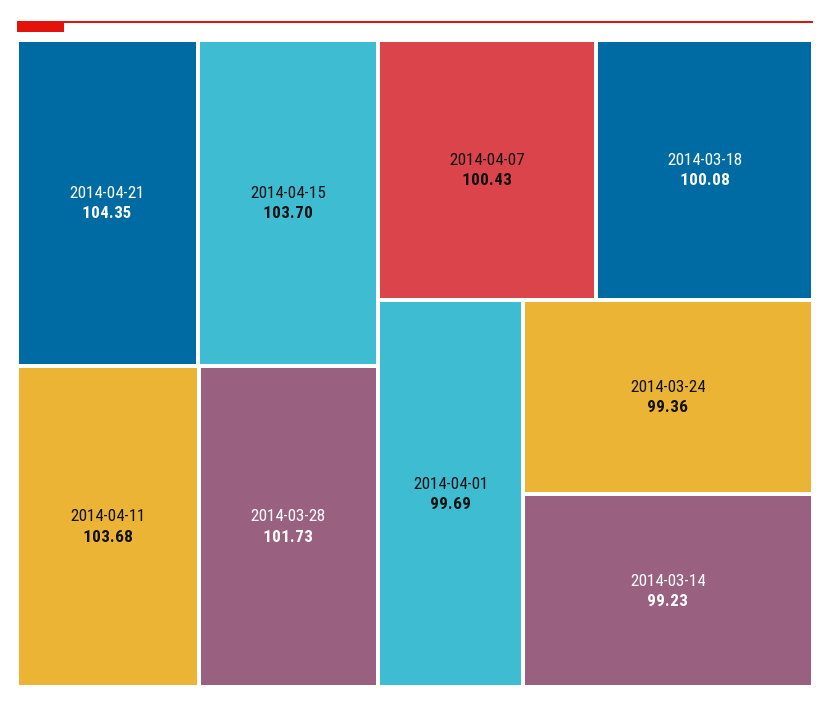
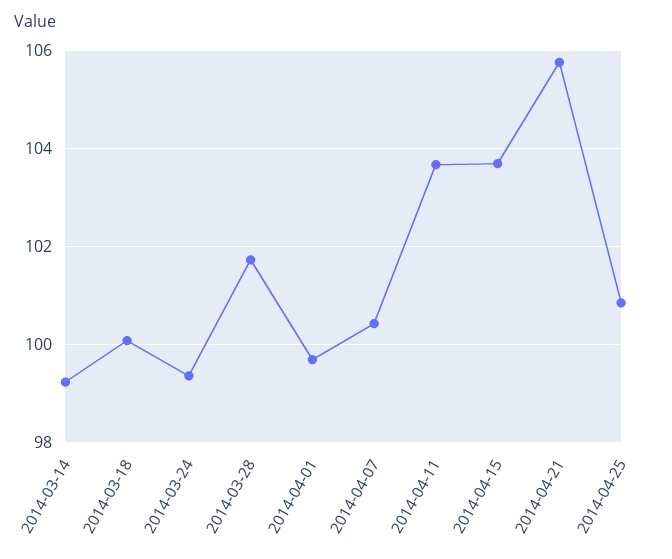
2014-04-21: 104.35 -> 105.8
2014-04-25: none -> 100.8

